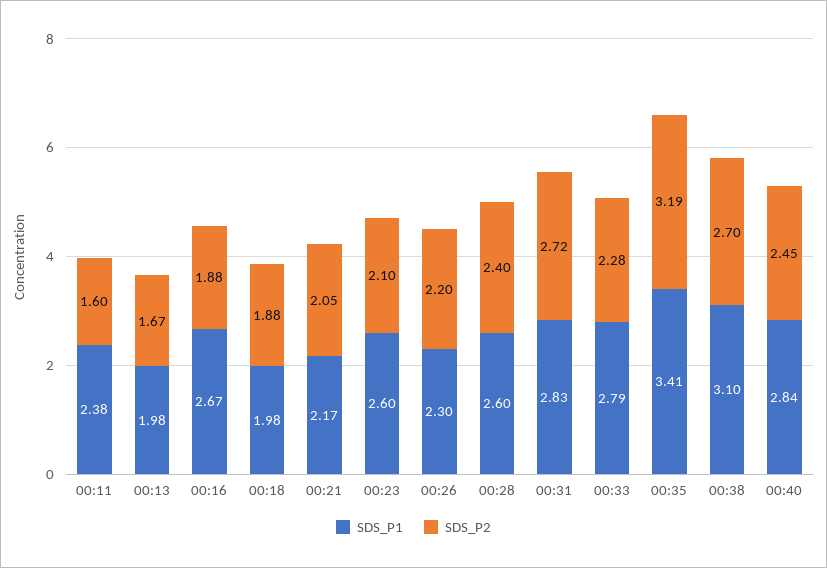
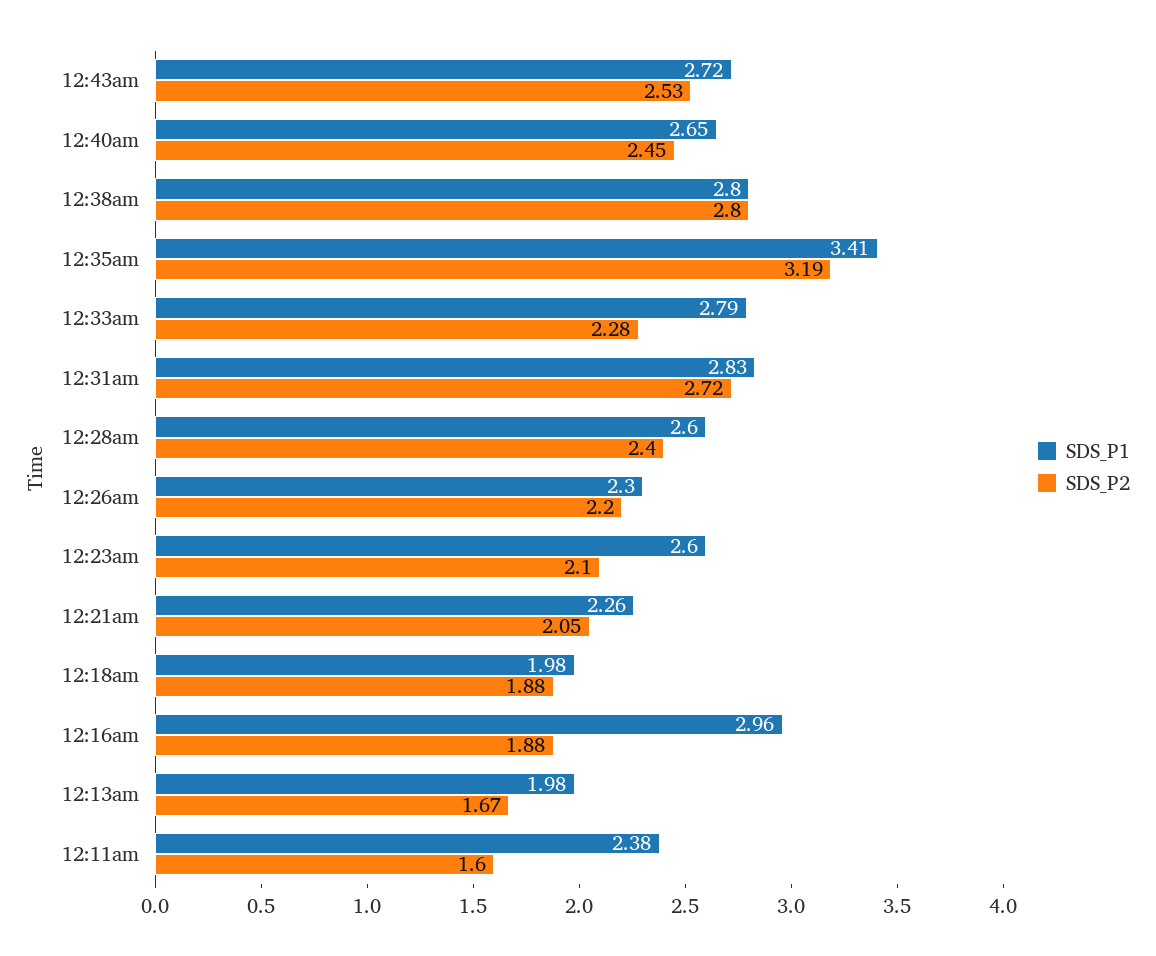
SDS_P1, 00:16: 2.67 -> 2.96
SDS_P1, 00:21: 2.17 -> 2.26
SDS_P1, 00:38: 3.1 -> 2.8
SDS_P2, 00:38: 2.7 -> 2.8
SDS_P1, 00:40: 2.84 -> 2.65
SDS_P1, 12:43am: none -> 2.72
SDS_P2, 12:43am: none -> 2.53

